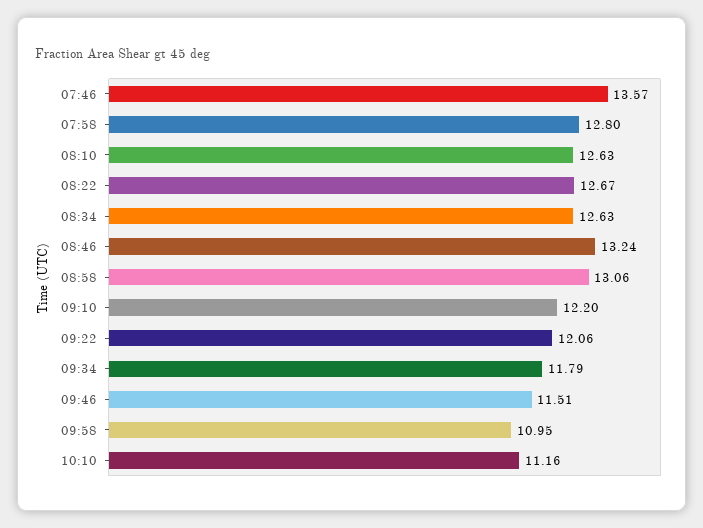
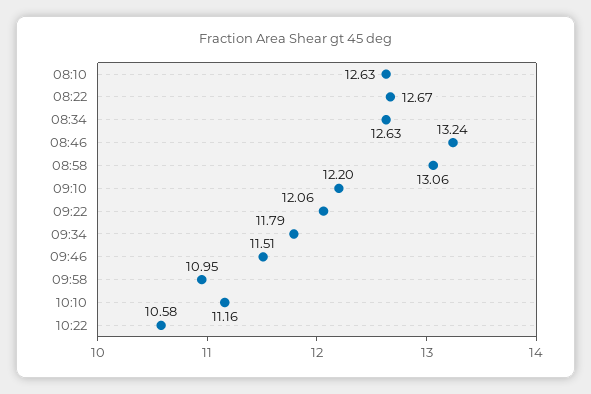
07:46: 13.57 -> none
07:58: 12.8 -> none
10:22: none -> 10.58

